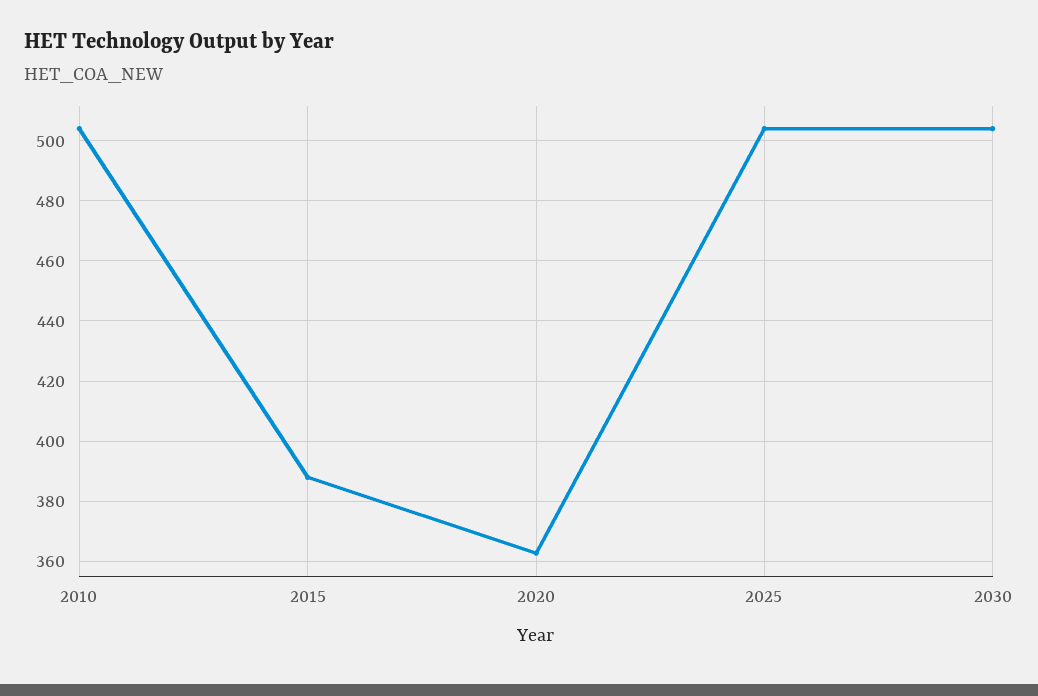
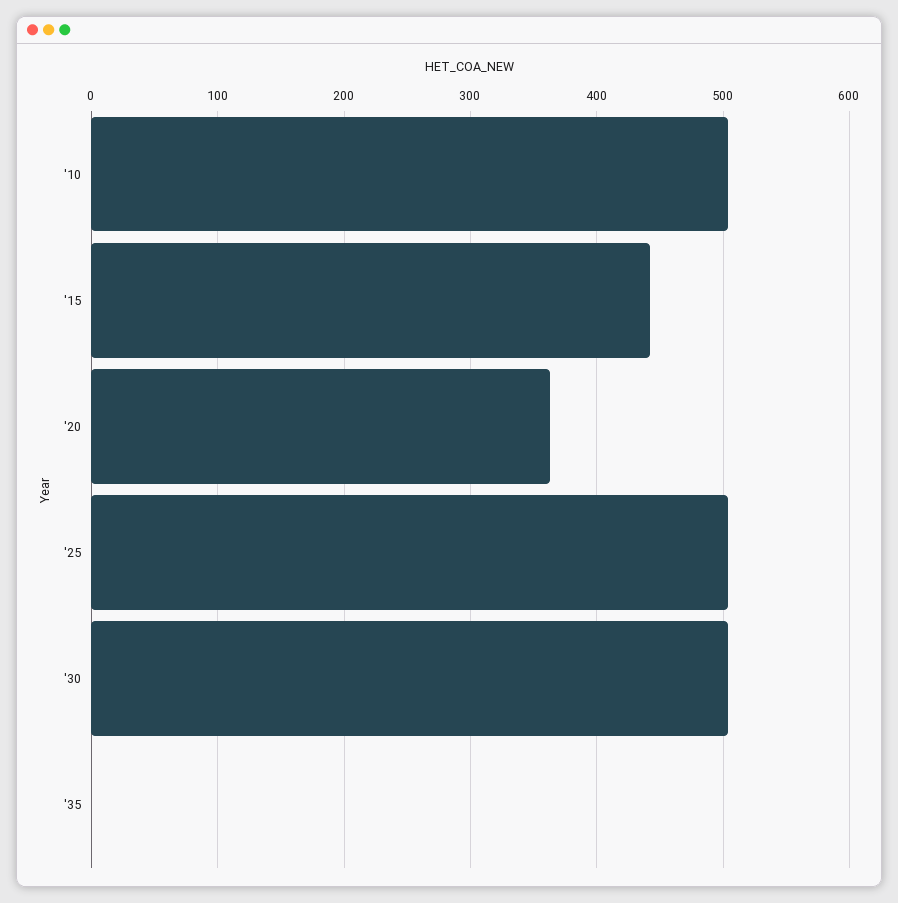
2015: 388 -> 440
'35: none -> 0

